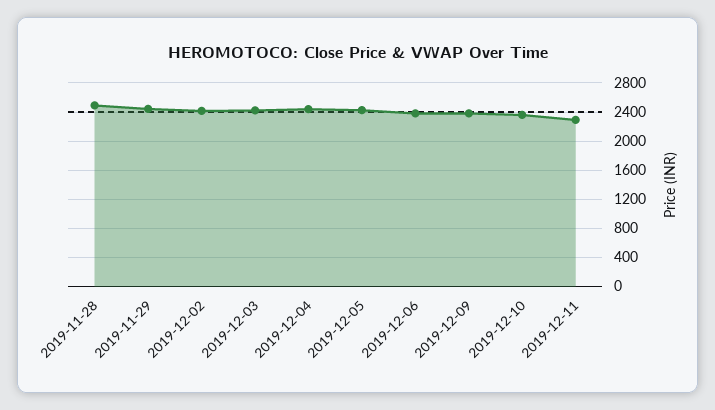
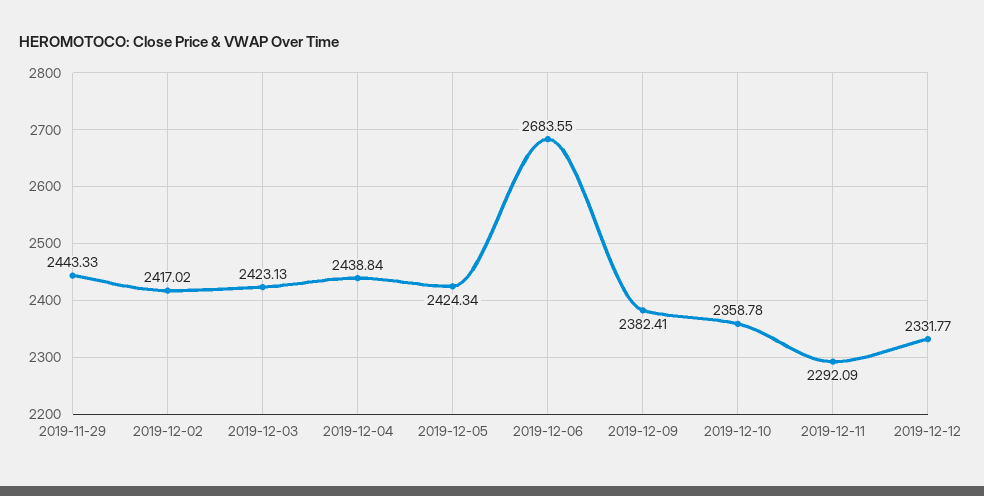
2019-11-28: 2500 -> none
2019-12-06: 2400 -> 2683.55
2019-12-12: none -> 2331.77

